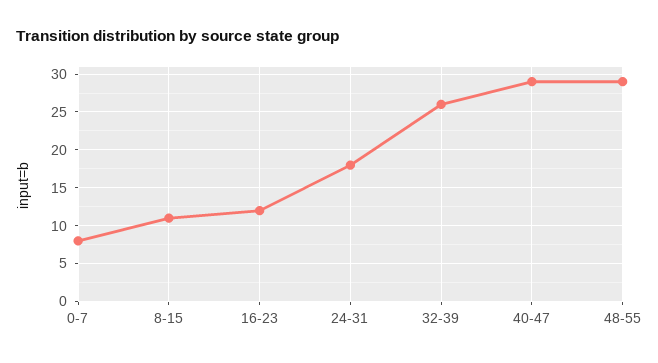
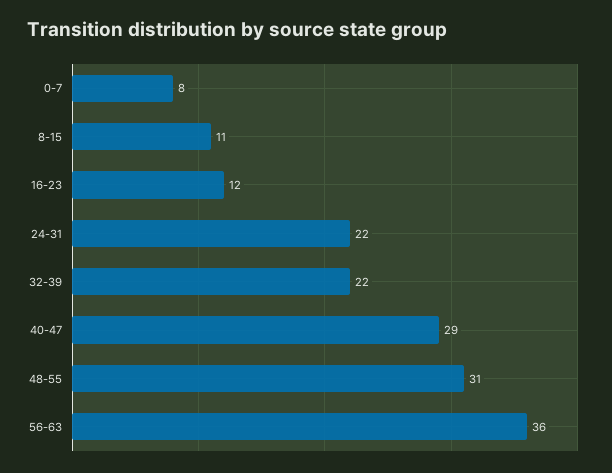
24-31: 18 -> 22
32-39: 26 -> 22
48-55: 29 -> 31
56-63: none -> 36

